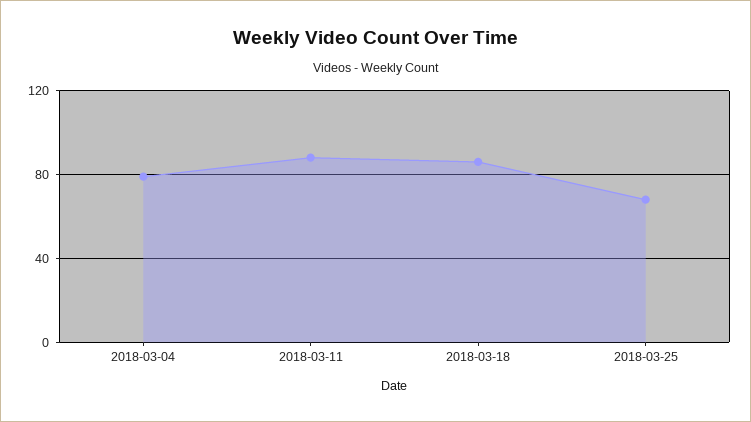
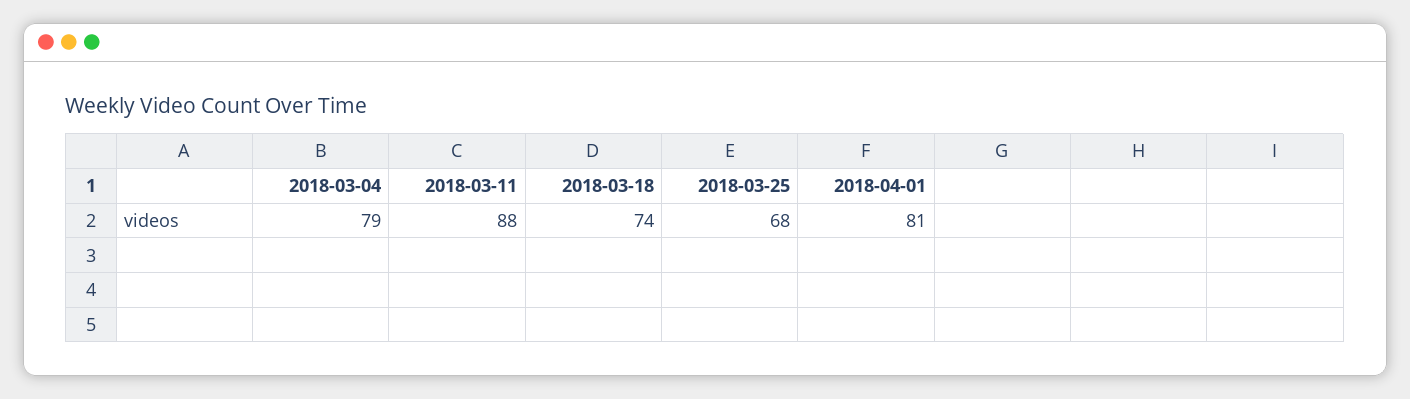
2018-03-18: 85 -> 74
2018-04-01: none -> 81

